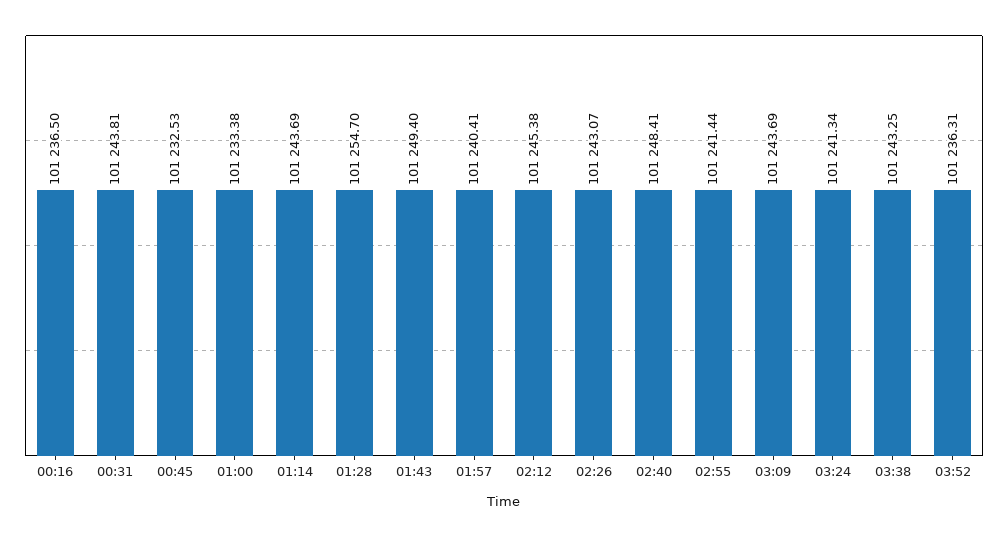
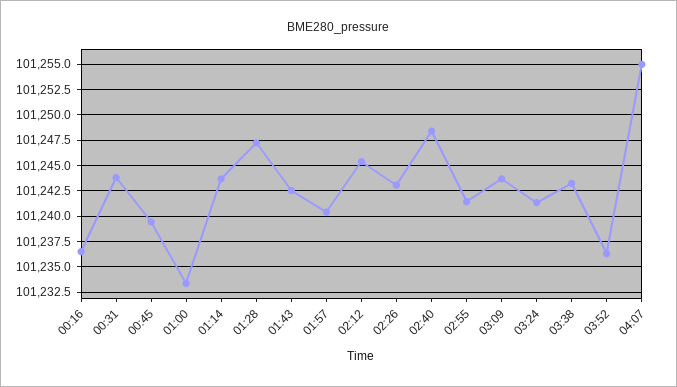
00:45: 101232.53 -> 101240
01:28: 101254.7 -> 101247.5
01:43: 101249.4 -> 101242.5
04:07: none -> 101255

